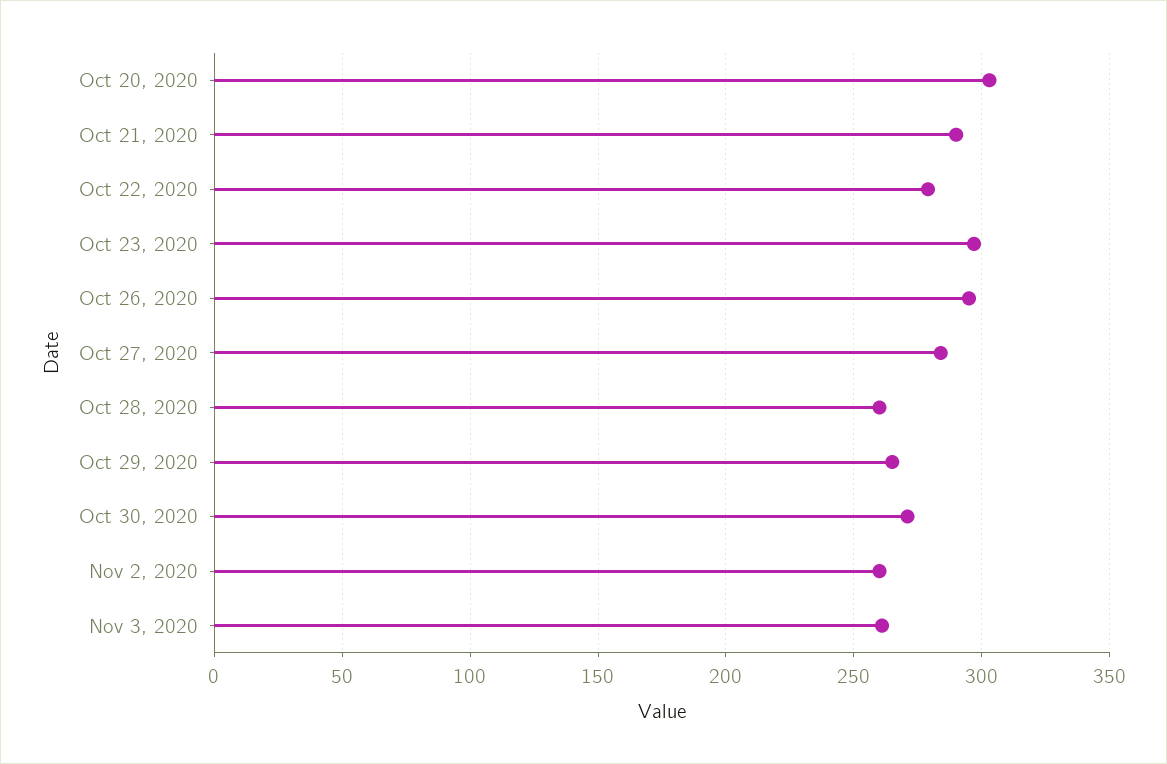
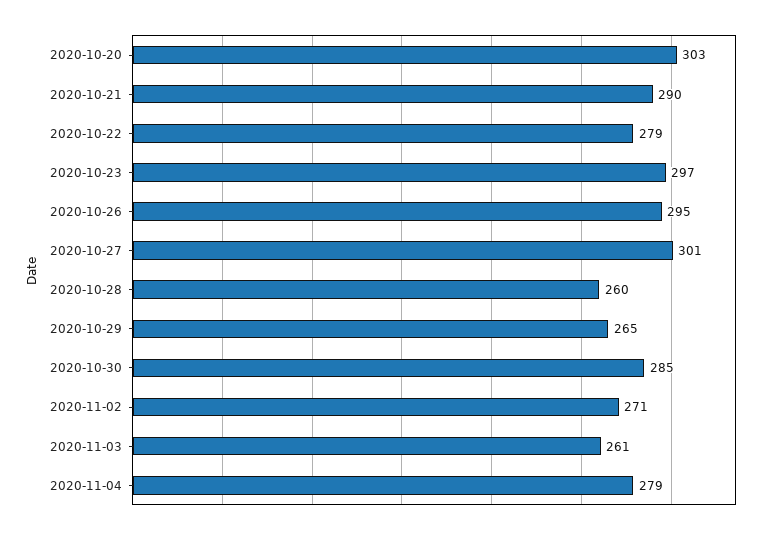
Oct 27, 2020: 285 -> 301
Oct 30, 2020: 270 -> 285
Nov 2, 2020: 260 -> 271
2020-11-04: none -> 279

